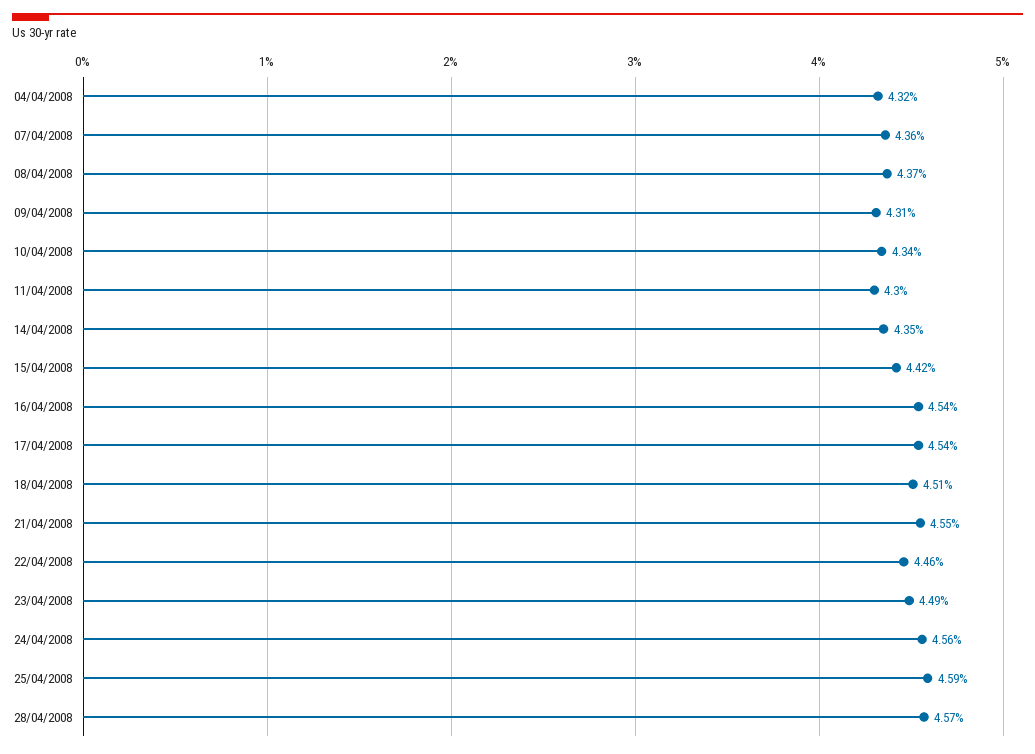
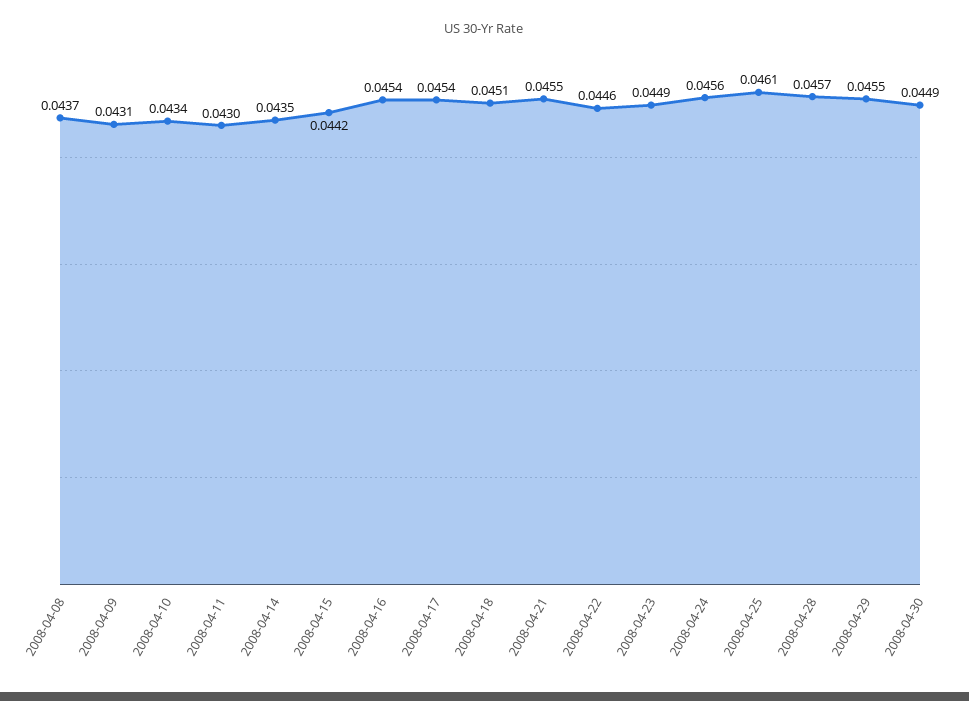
04/04/2008: 0.0432 -> none
07/04/2008: 0.0436 -> none
25/04/2008: 0.0459 -> 0.0461
2008-04-29: none -> 0.0455
2008-04-30: none -> 0.0449

